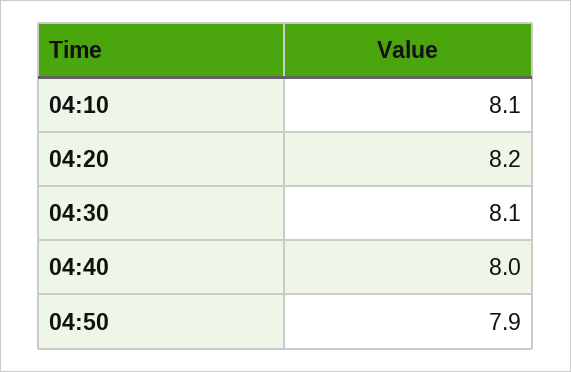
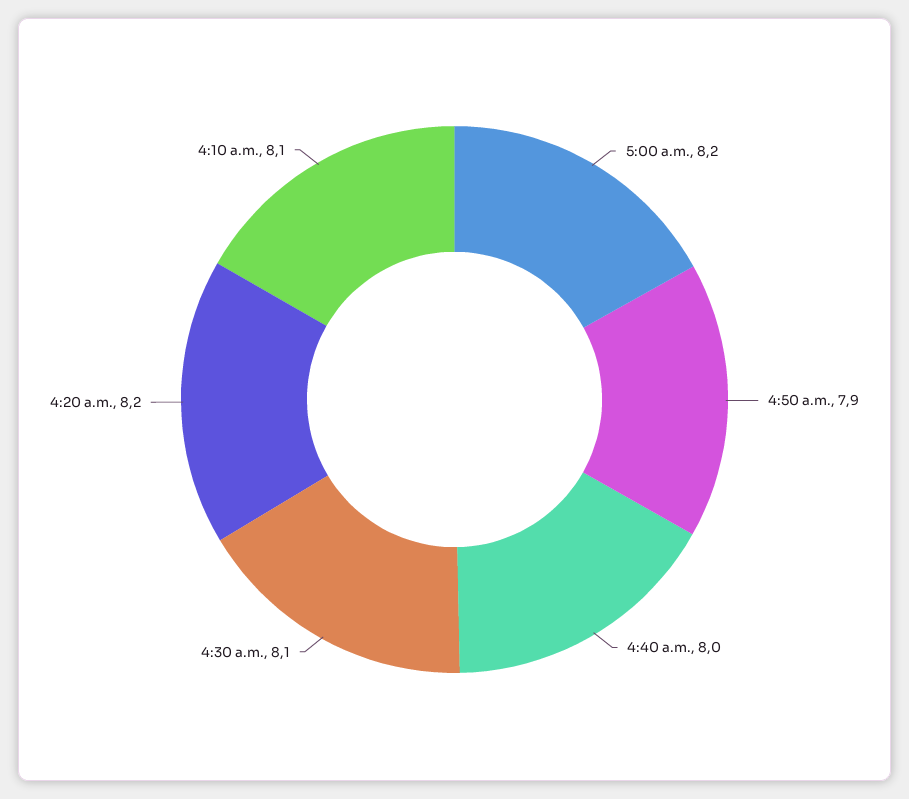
5:00 a.m.: none -> 8.2

